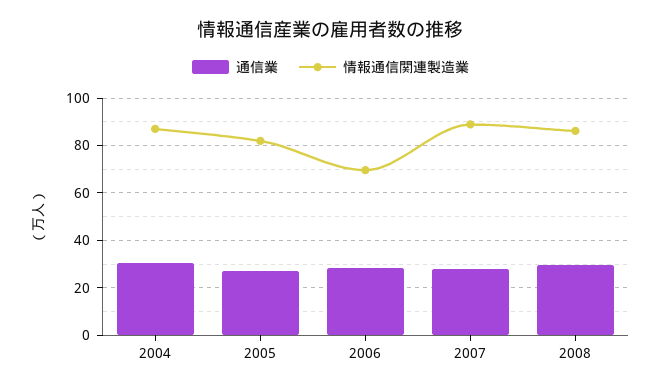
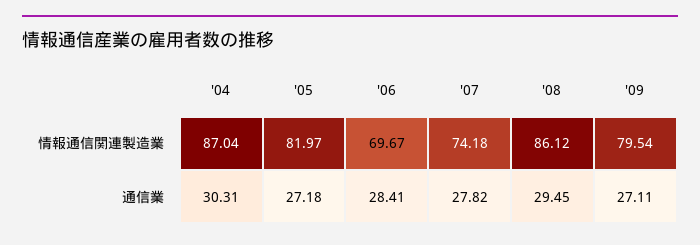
情報通信関連製造業, 2007: 90 -> 74.18
情報通信関連製造業, '09: none -> 79.54
通信業, '09: none -> 27.11

